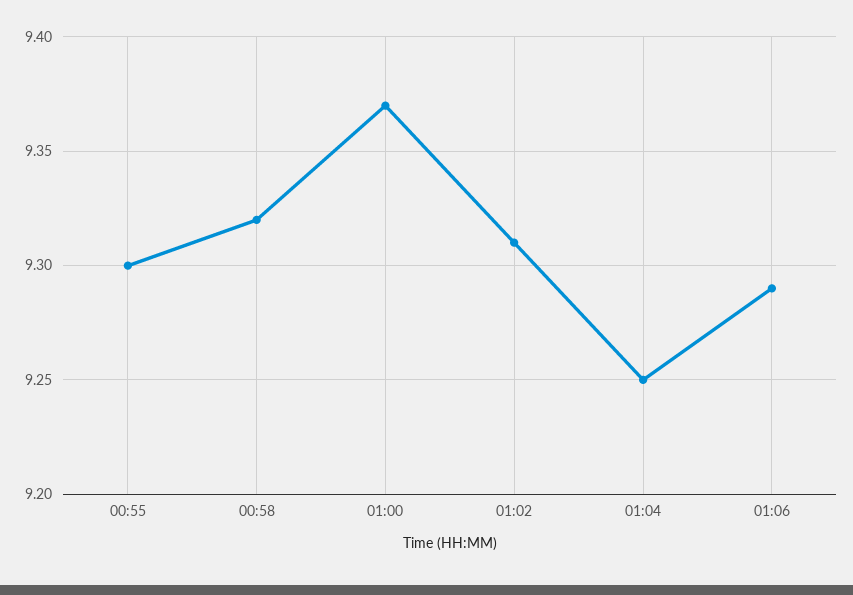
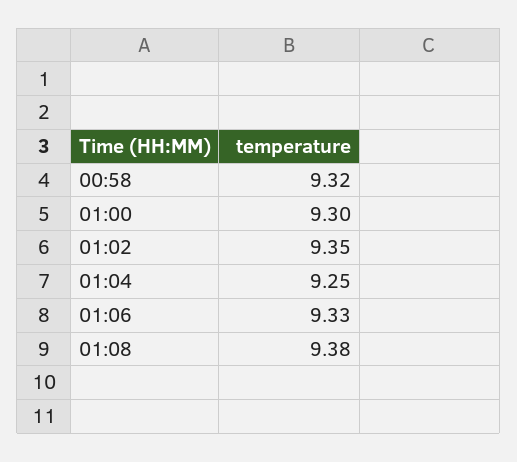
00:55: 9.3 -> none
01:00: 9.37 -> 9.3
01:02: 9.31 -> 9.35
01:06: 9.29 -> 9.33
01:08: none -> 9.38

